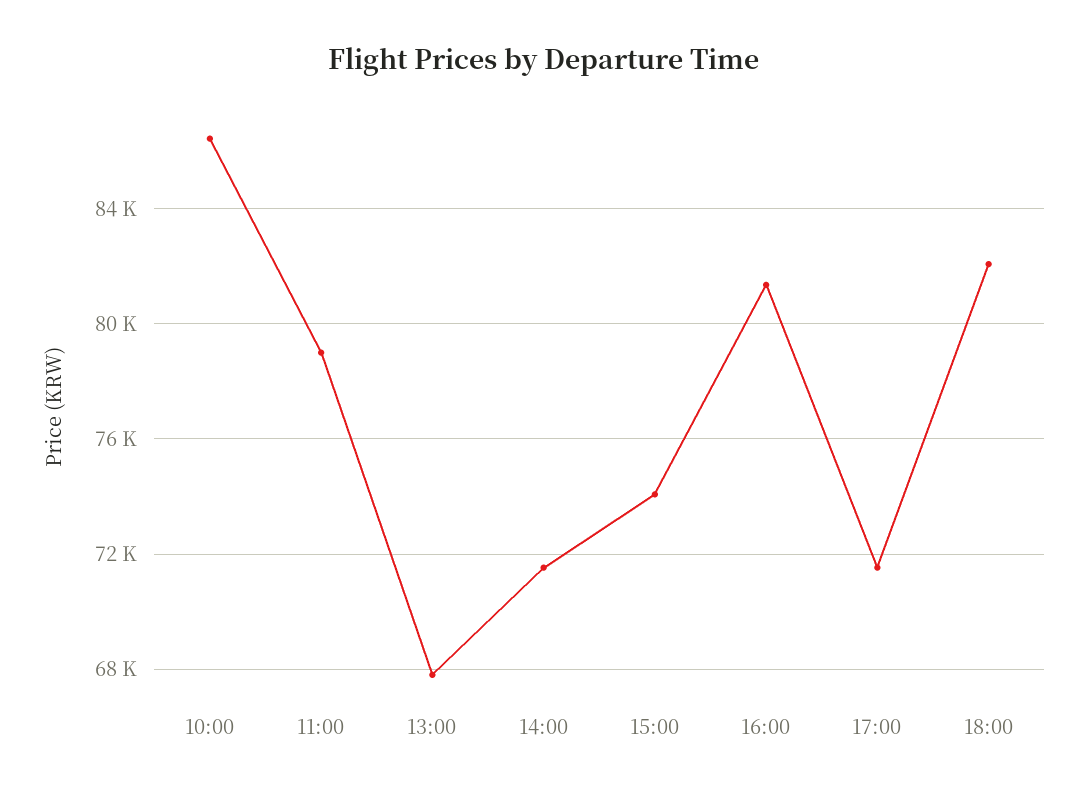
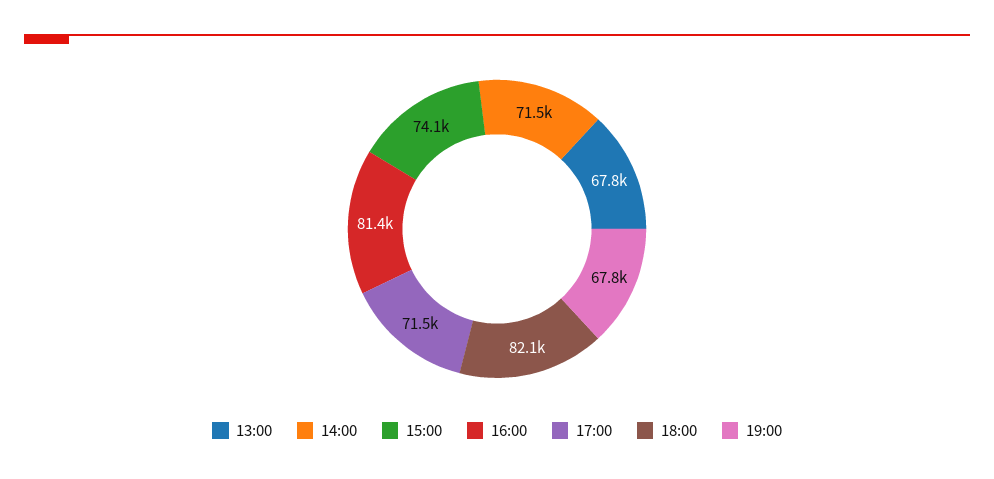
10:00: 86500 -> none
11:00: 79000 -> none
19:00: none -> 67800

